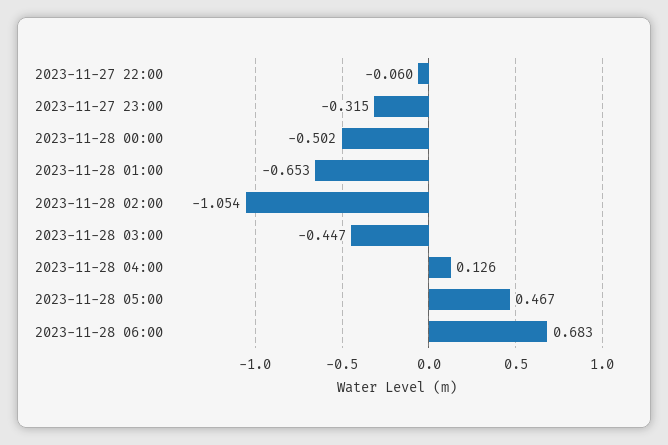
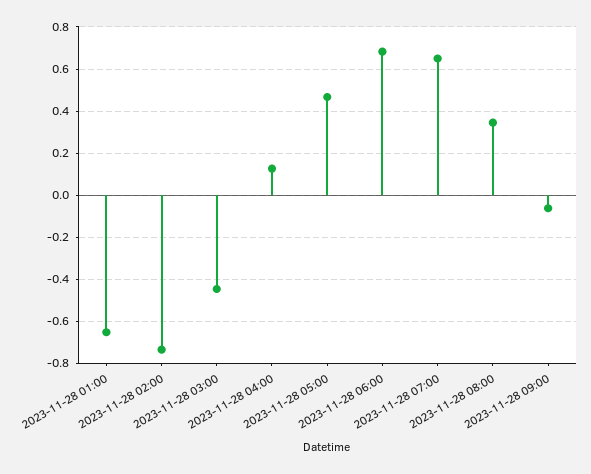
2023-11-27 22:00: -0.06 -> none
2023-11-27 23:00: -0.315 -> none
2023-11-28 00:00: -0.502 -> none
2023-11-28 02:00: -1.054 -> -0.75
2023-11-28 07:00: none -> 0.65
2023-11-28 08:00: none -> 0.35
2023-11-28 09:00: none -> -0.05

